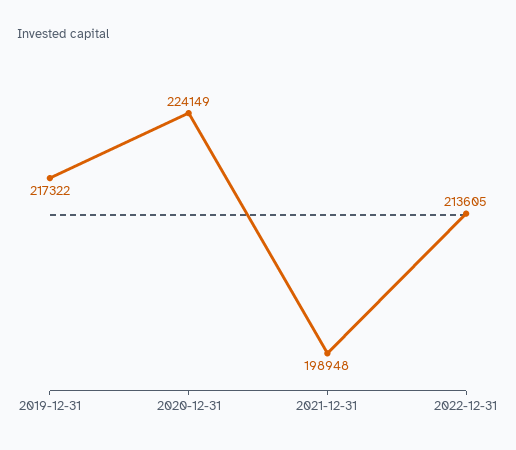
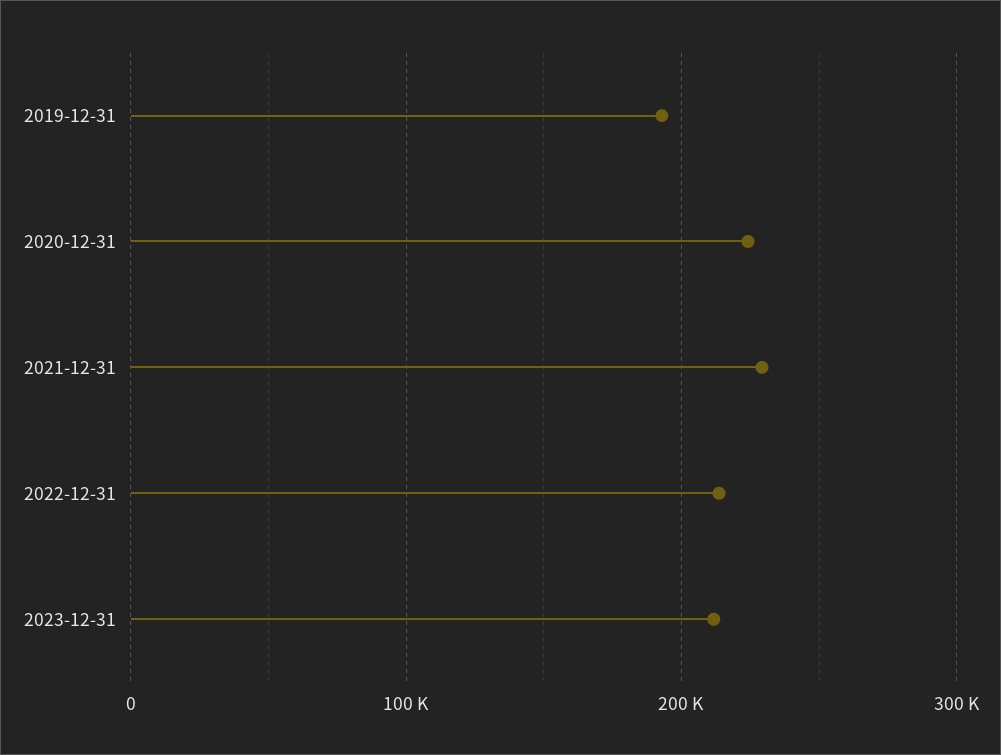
2019-12-31: 217322 -> 190000
2021-12-31: 198948 -> 230000
2023-12-31: none -> 210000

